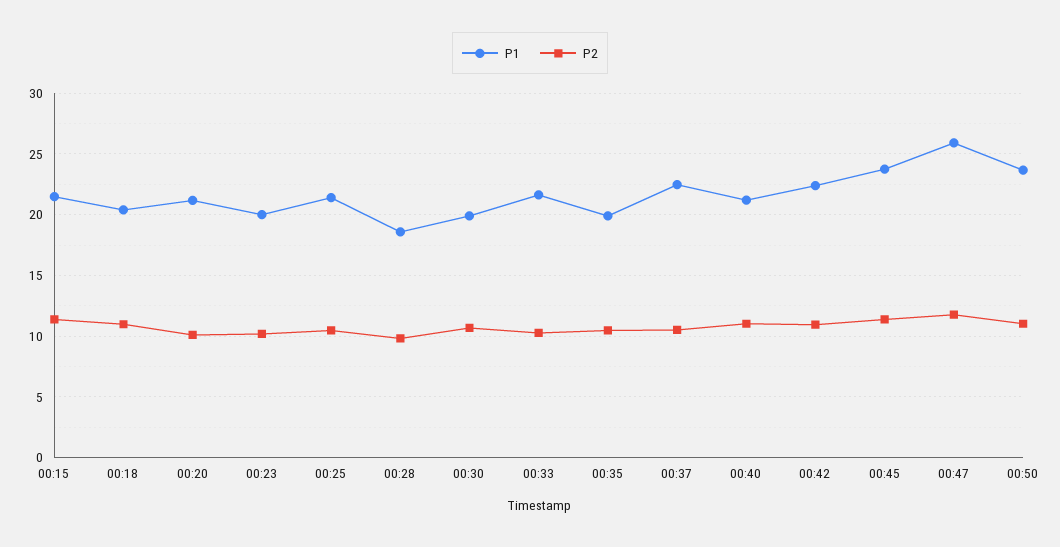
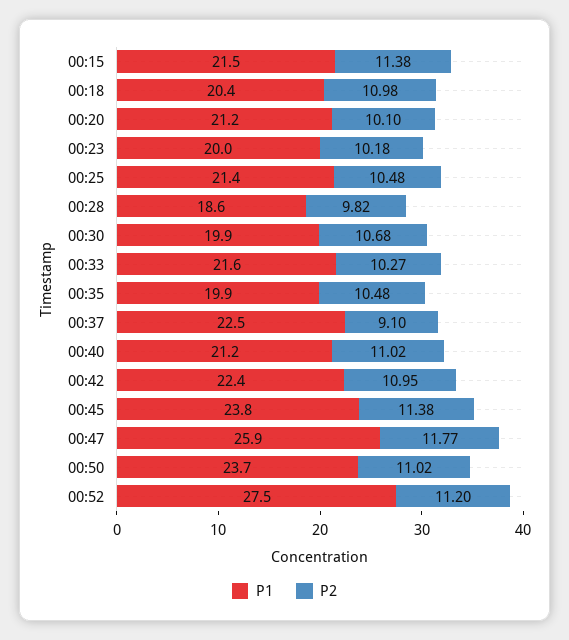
P2, 00:37: 10.5 -> 9.1
P1, 00:52: none -> 27.5
P2, 00:52: none -> 11.2

